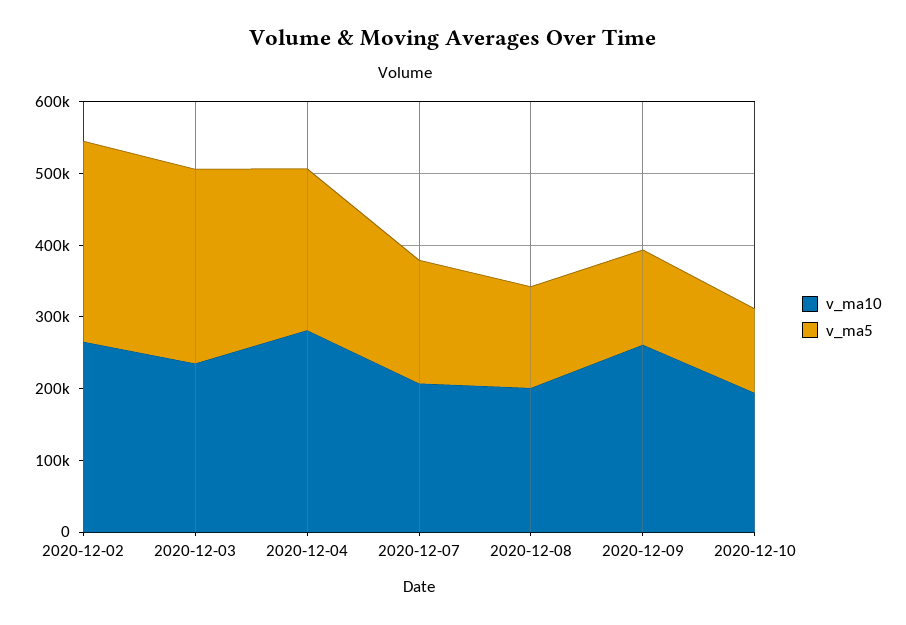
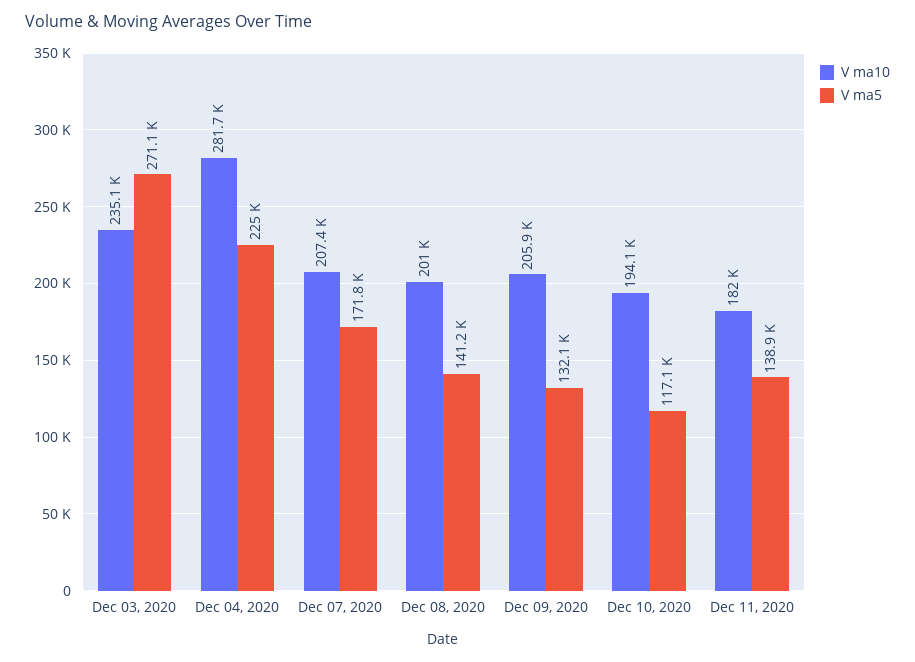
v_ma10, 2020-12-02: 260000 -> none
v_ma5, 2020-12-02: 280000 -> none
v_ma10, 2020-12-09: 260000 -> 205900
v_ma10, Dec 11, 2020: none -> 182000
v_ma5, Dec 11, 2020: none -> 138900

